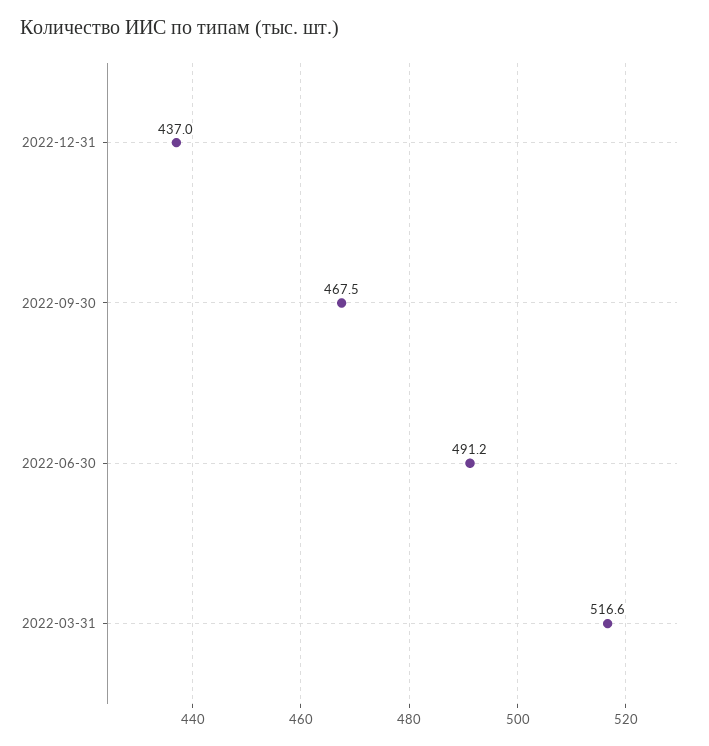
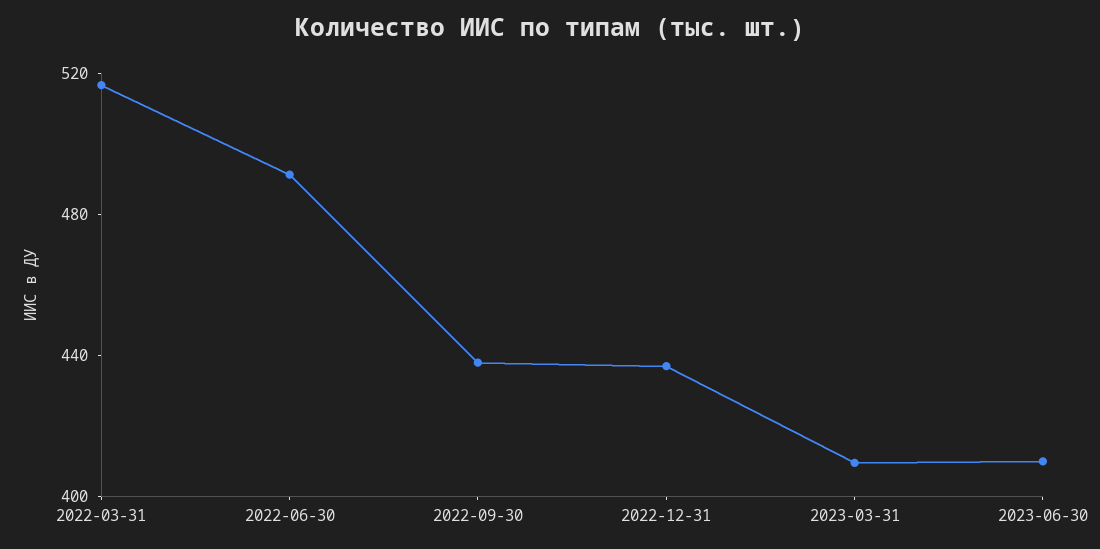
2022-09-30: 467.5 -> 440
2023-03-31: none -> 410
2023-06-30: none -> 410

